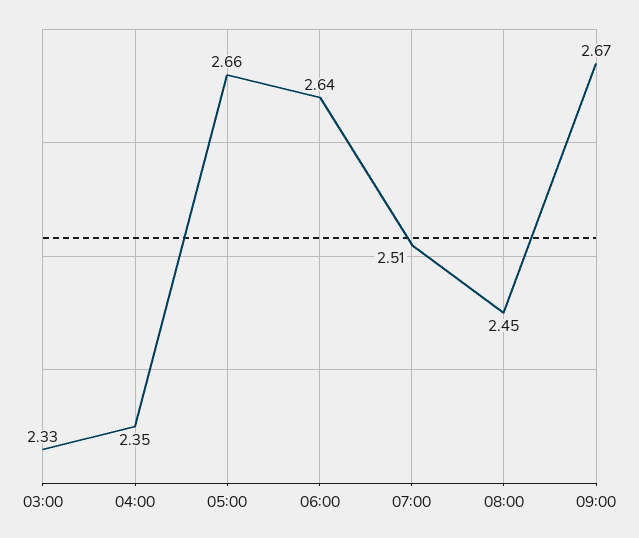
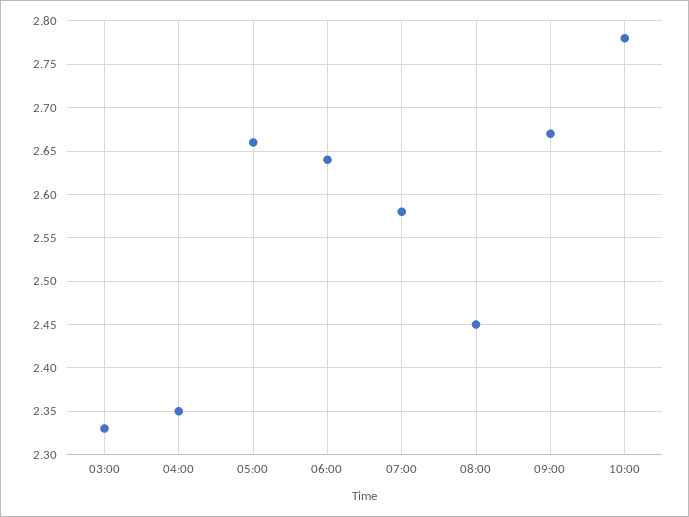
07:00: 2.51 -> 2.58
10:00: none -> 2.78

